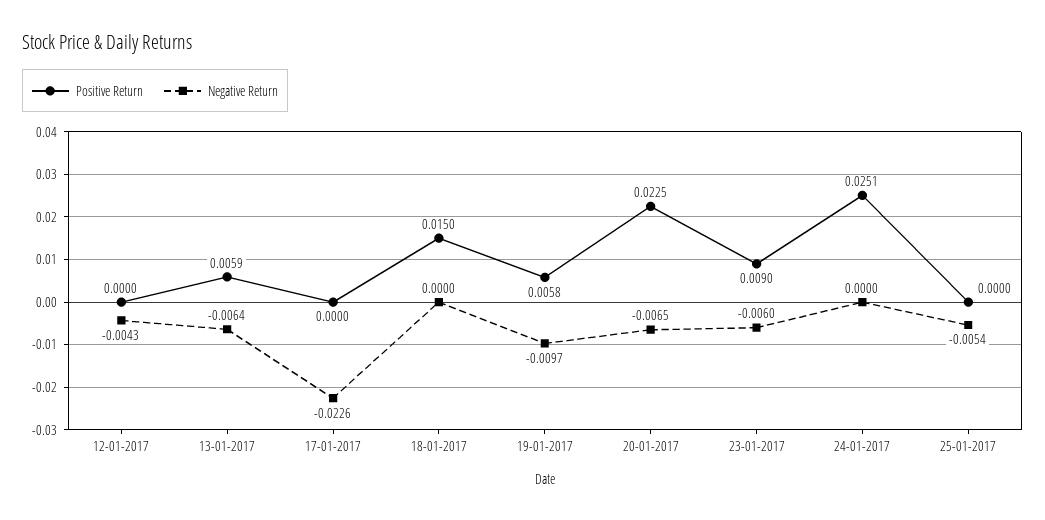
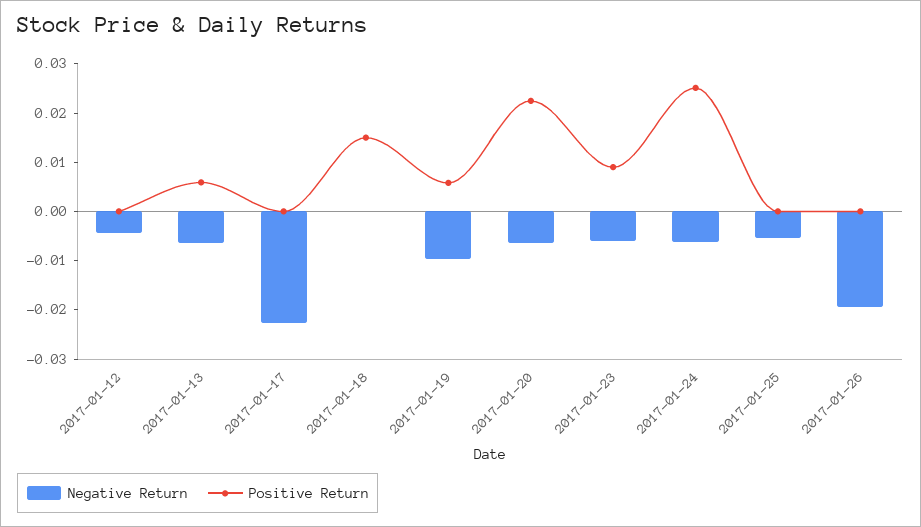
Negative Return, 24-01-2017: 0 -> -0.006
Negative Return, 2017-01-26: none -> -0.02
Positive Return, 2017-01-26: none -> 0

